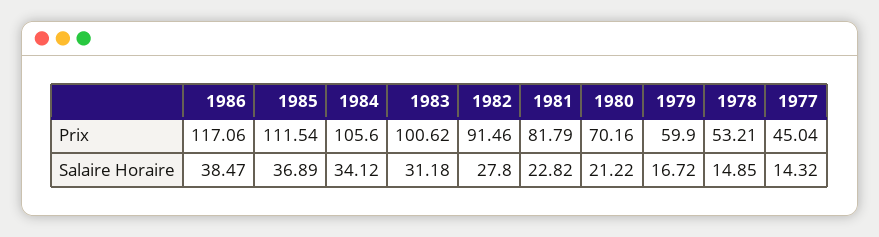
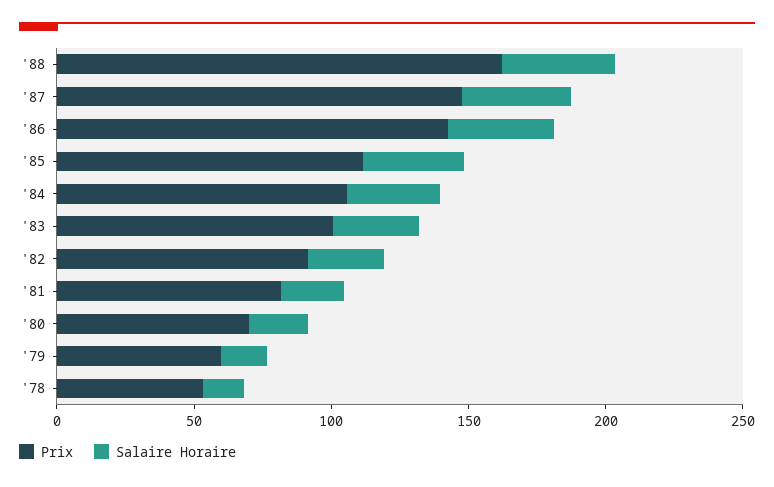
Prix, 1986: 117.06 -> 140
Prix, 1977: 45.04 -> none
Salaire Horaire, 1977: 14.32 -> none
Prix, '88: none -> 160
Salaire Horaire, '88: none -> 40
Prix, '87: none -> 150
Salaire Horaire, '87: none -> 40

